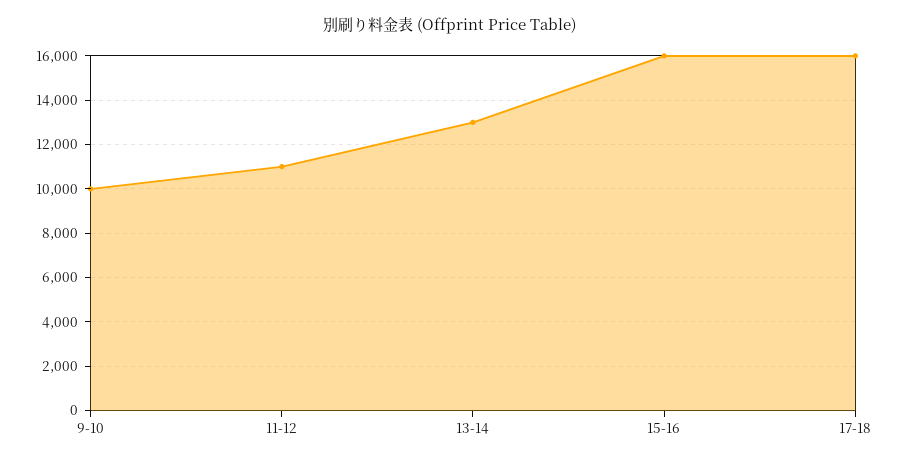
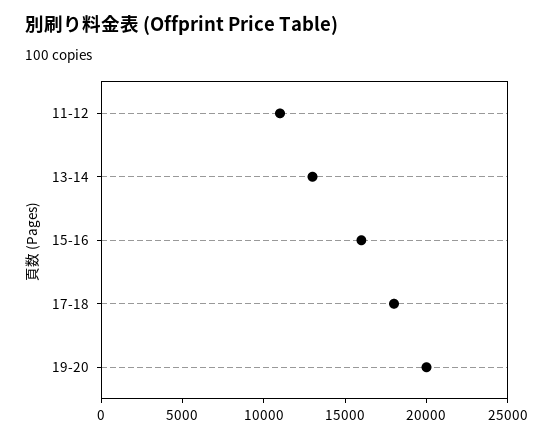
9-10: 10000 -> none
17-18: 16000 -> 18000
19-20: none -> 20000

